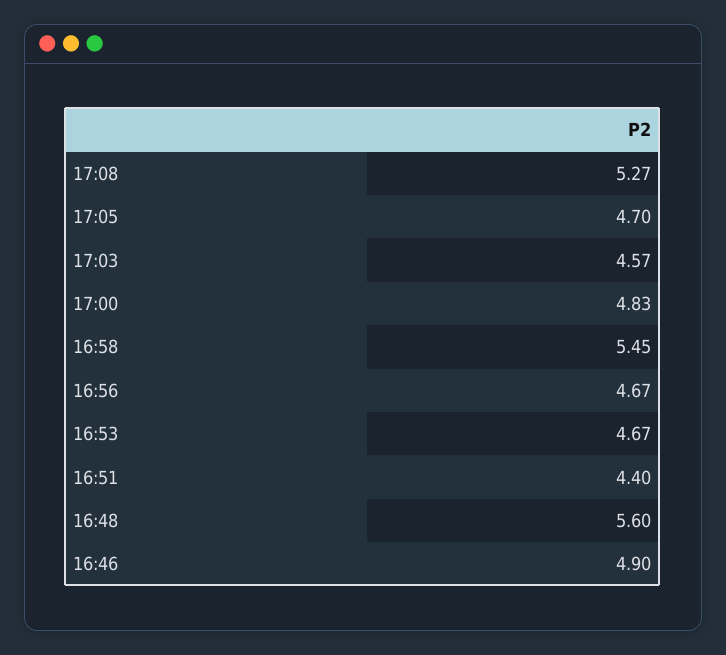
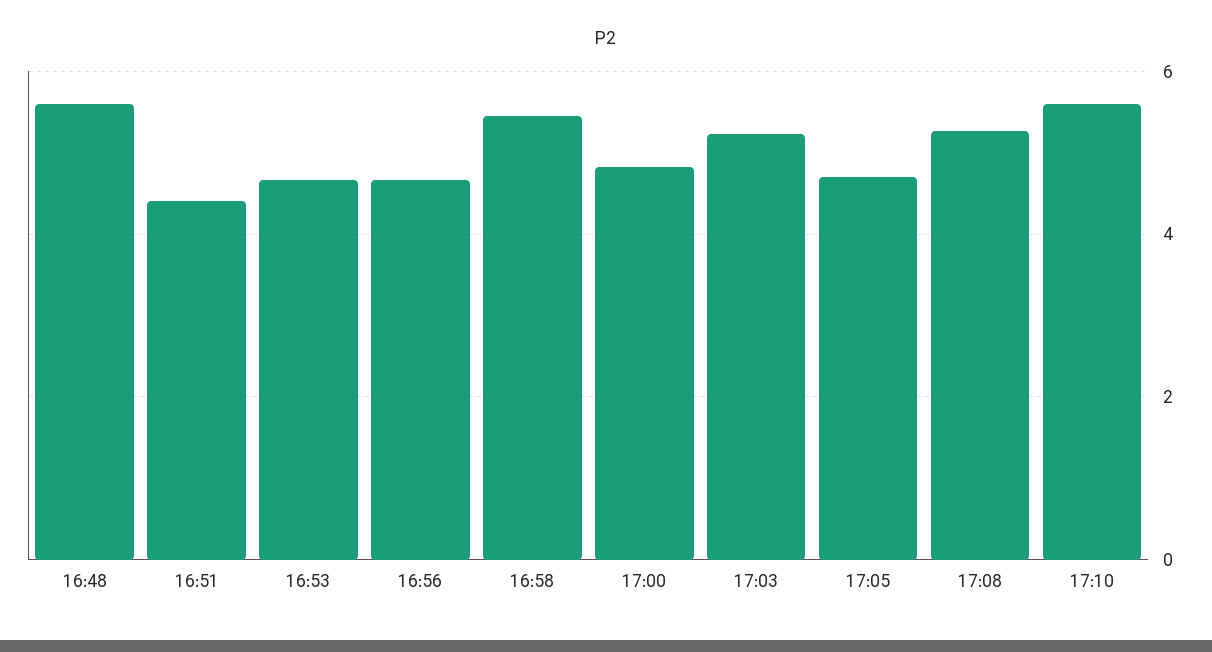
17:03: 4.57 -> 5.2
16:46: 4.9 -> none
17:10: none -> 5.6

